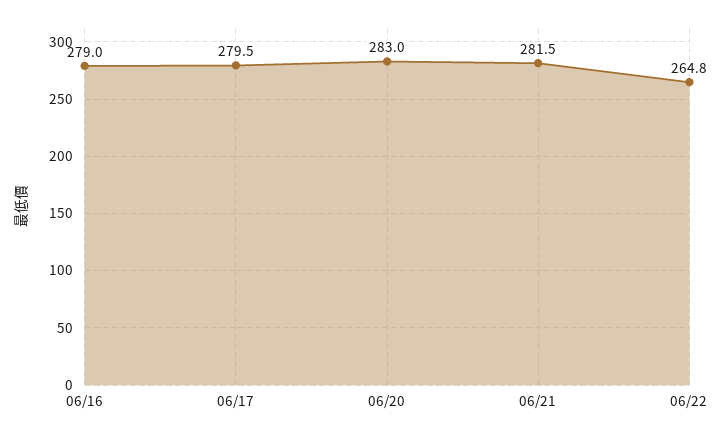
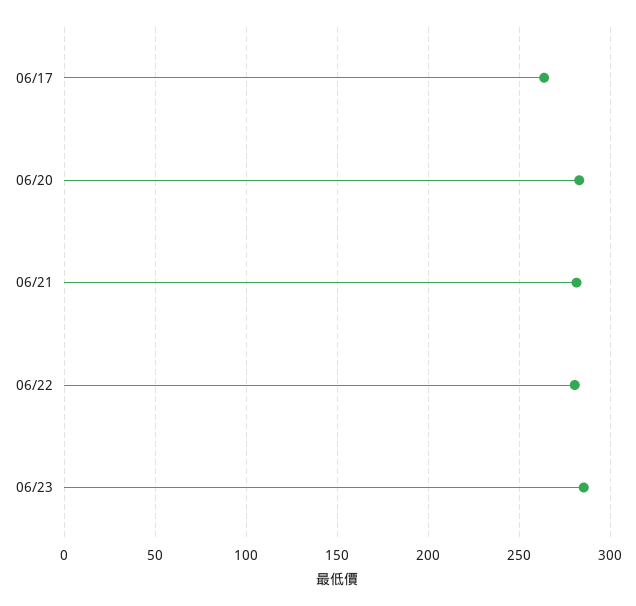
06/16: 279 -> none
06/17: 279.5 -> 265
06/22: 264.8 -> 280
06/23: none -> 285

